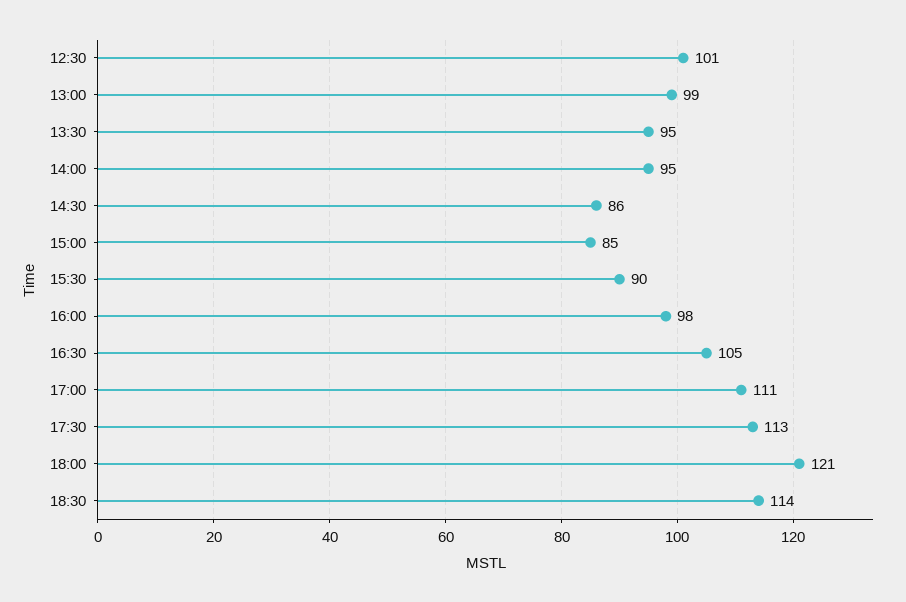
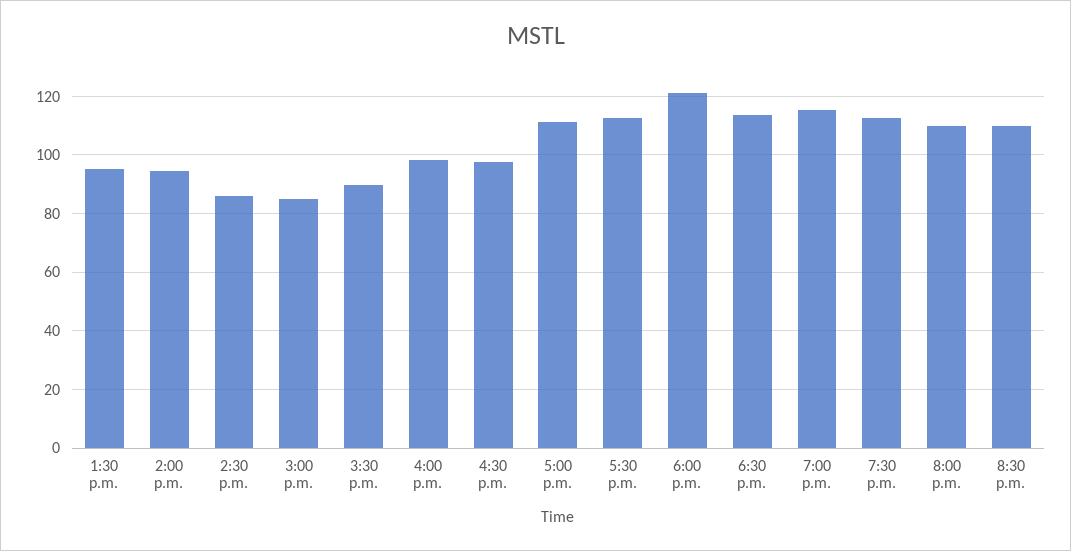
12:30: 101 -> none
13:00: 99 -> none
16:30: 105 -> 97.5
7:00 p.m.: none -> 115
7:30 p.m.: none -> 112.5
8:00 p.m.: none -> 110
8:30 p.m.: none -> 110

